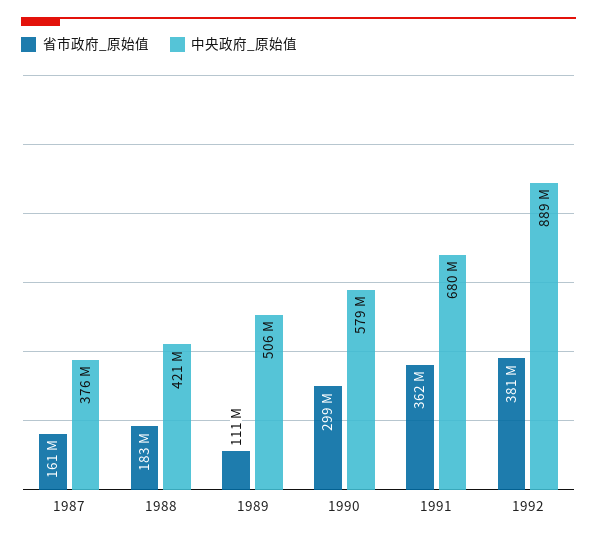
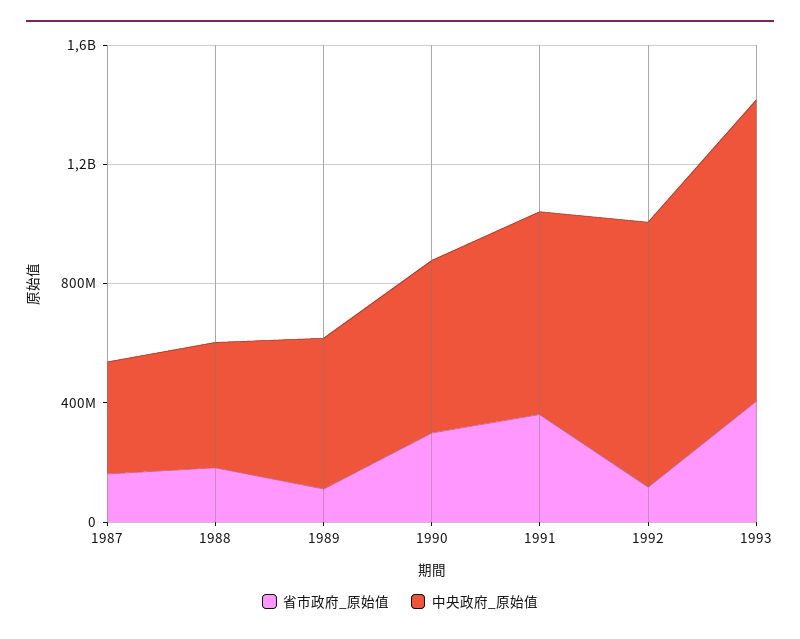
省市政府_原始值, 1992: 381000000 -> 100000000
省市政府_原始值, 1993: none -> 400000000
中央政府_原始值, 1993: none -> 1000000000

